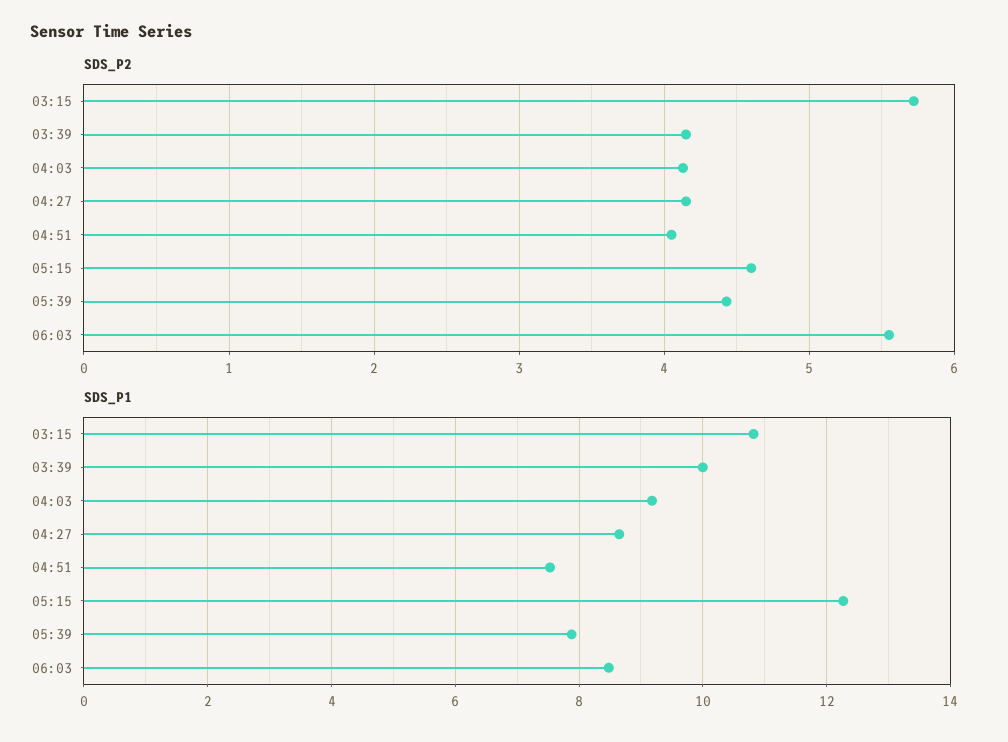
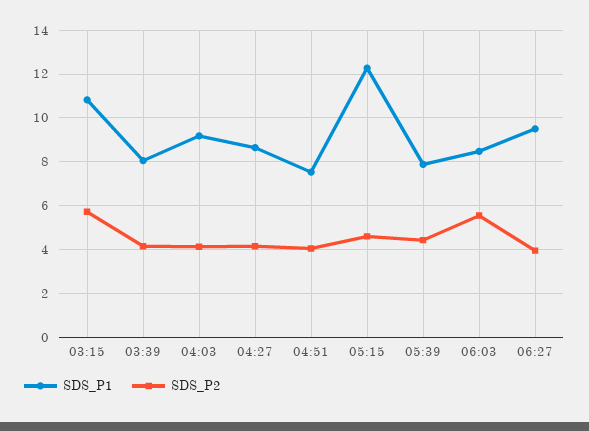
SDS_P1, 03:39: 10 -> 8
SDS_P1, 06:27: none -> 9.5
SDS_P2, 06:27: none -> 4

